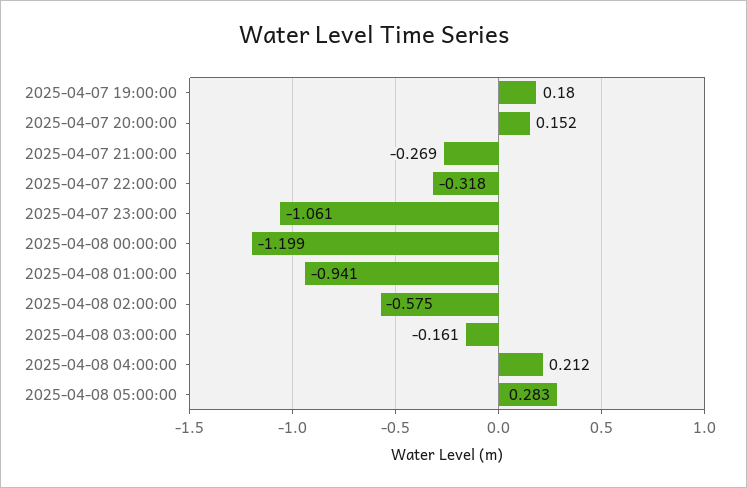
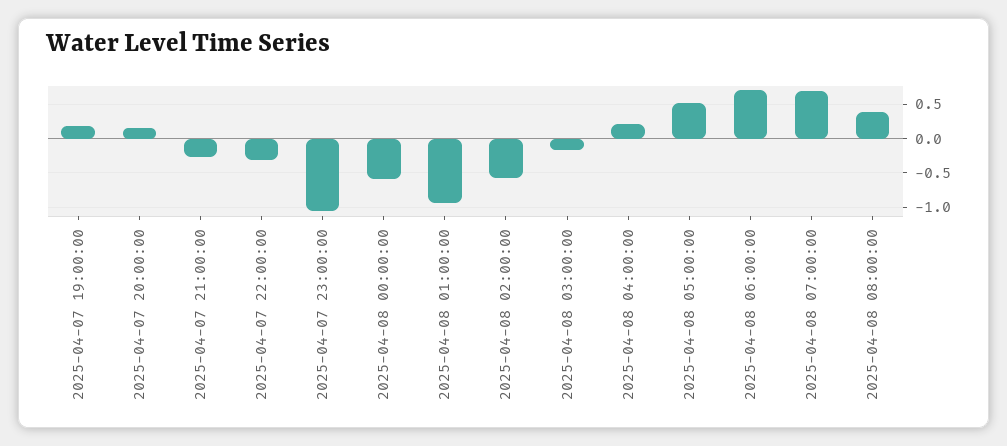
2025-04-08 00:00:00: -1.199 -> -0.6
2025-04-08 05:00:00: 0.283 -> 0.5
2025-04-08 06:00:00: none -> 0.7
2025-04-08 07:00:00: none -> 0.7
2025-04-08 08:00:00: none -> 0.4

